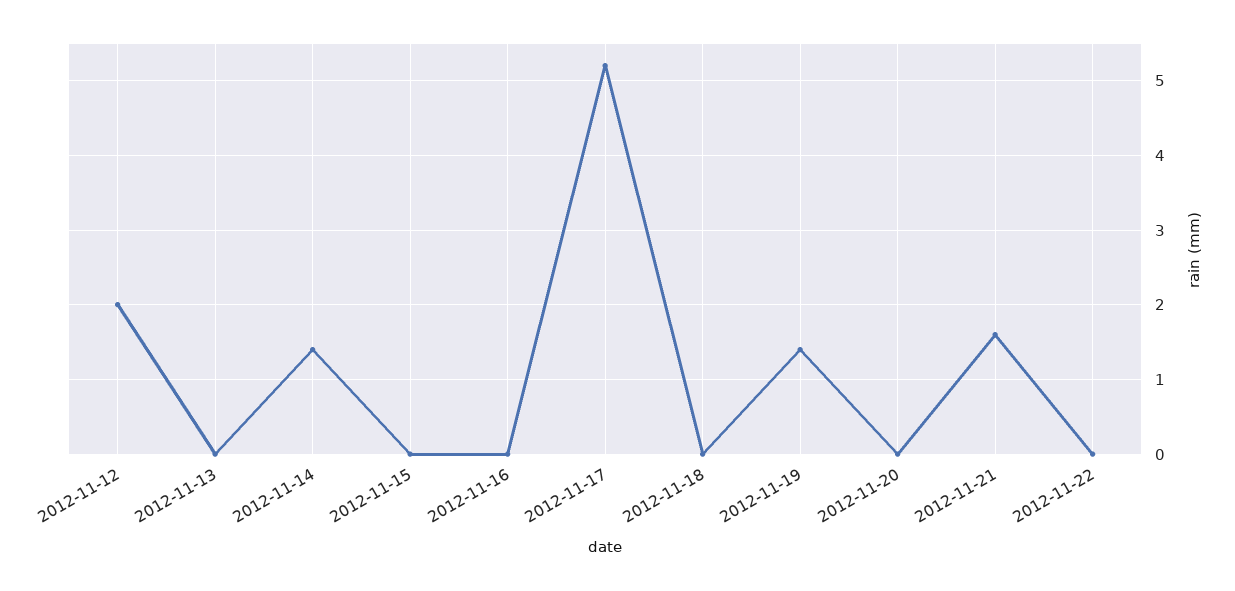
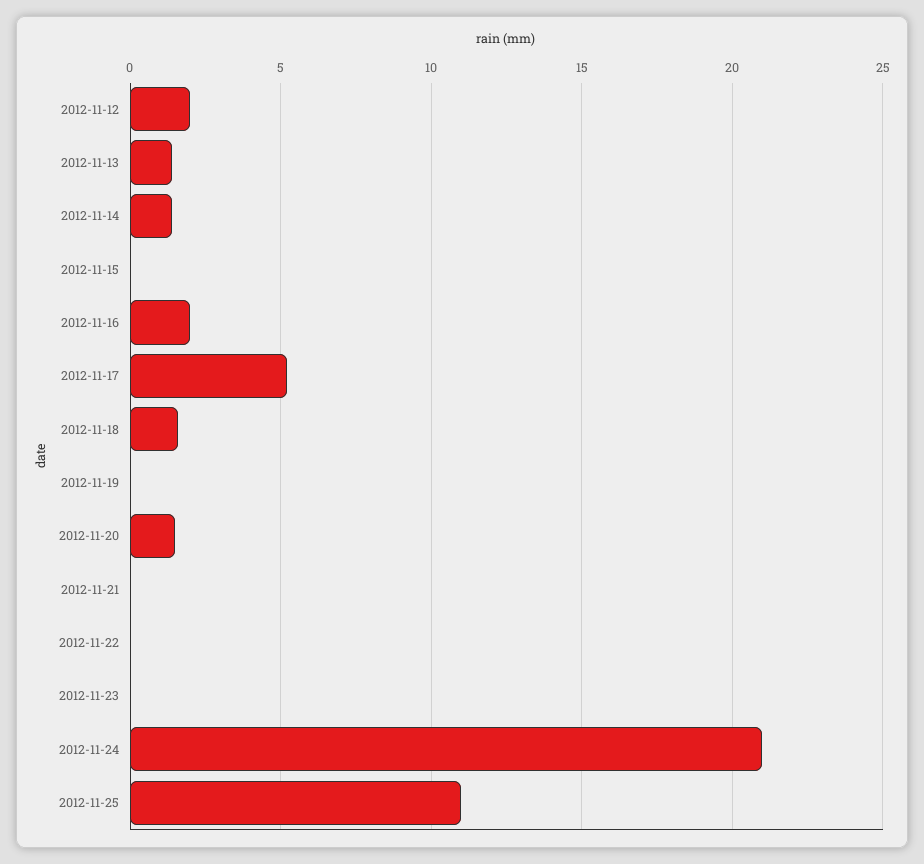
2012-11-13: 0 -> 1.5
2012-11-16: 0 -> 2
2012-11-18: 0 -> 1.5
2012-11-19: 1.4 -> 0
2012-11-20: 0 -> 1.5
2012-11-21: 1.6 -> 0
2012-11-23: none -> 0
2012-11-24: none -> 21
2012-11-25: none -> 11

